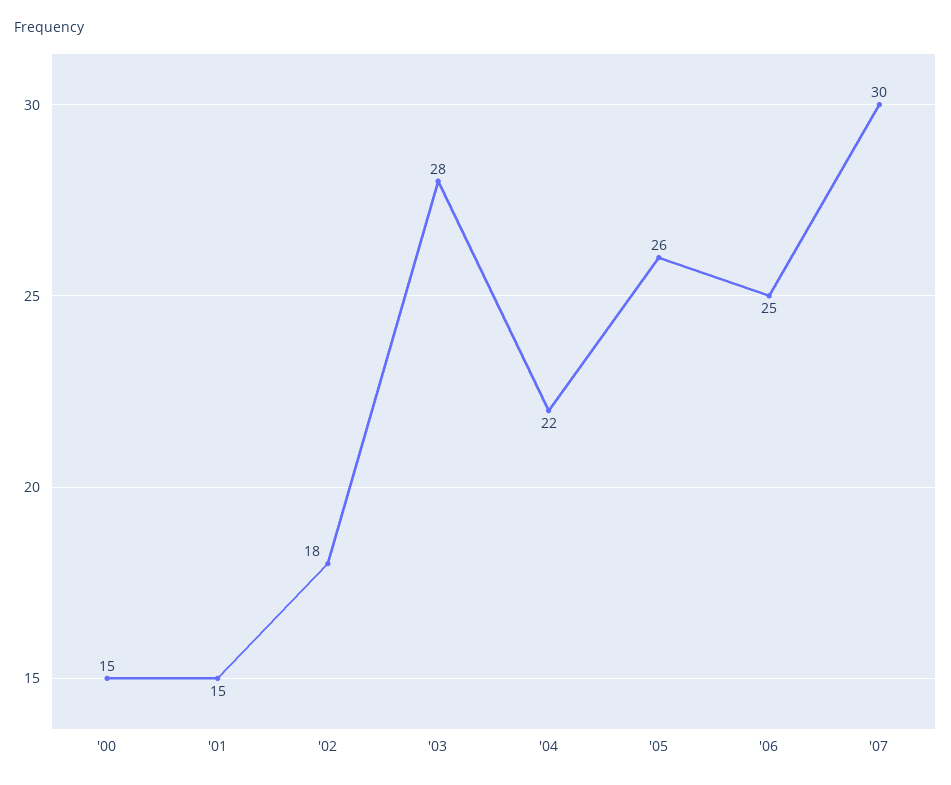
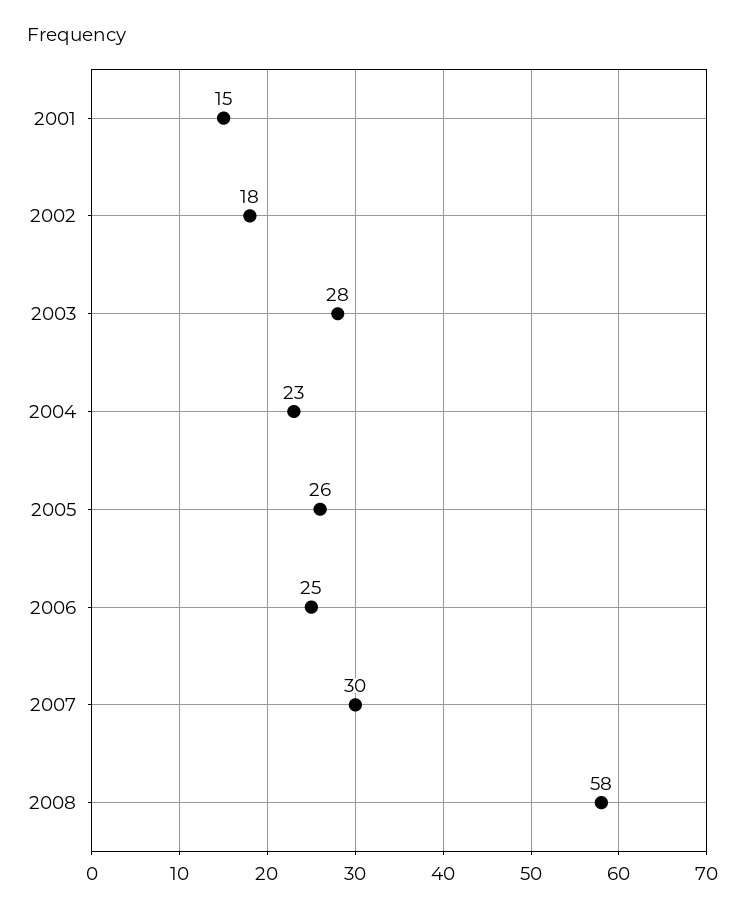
'00: 15 -> none
'04: 22 -> 23
2008: none -> 58

